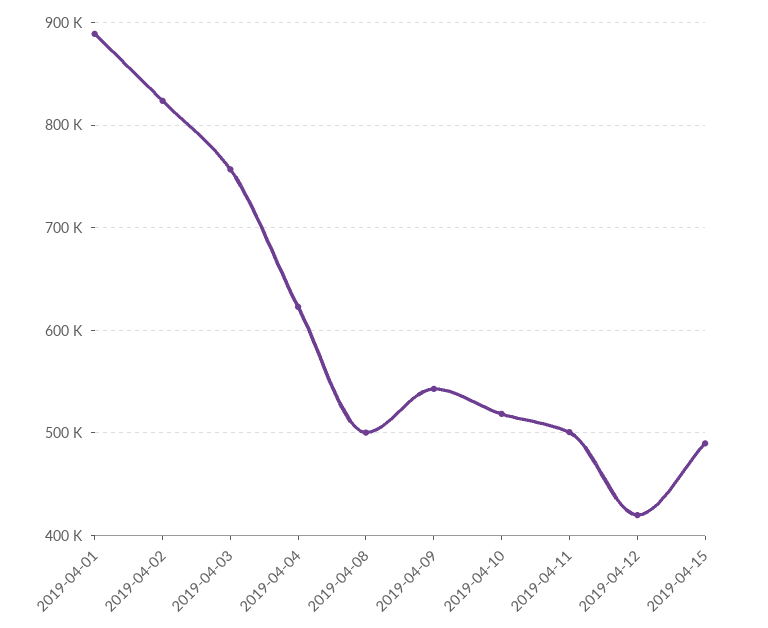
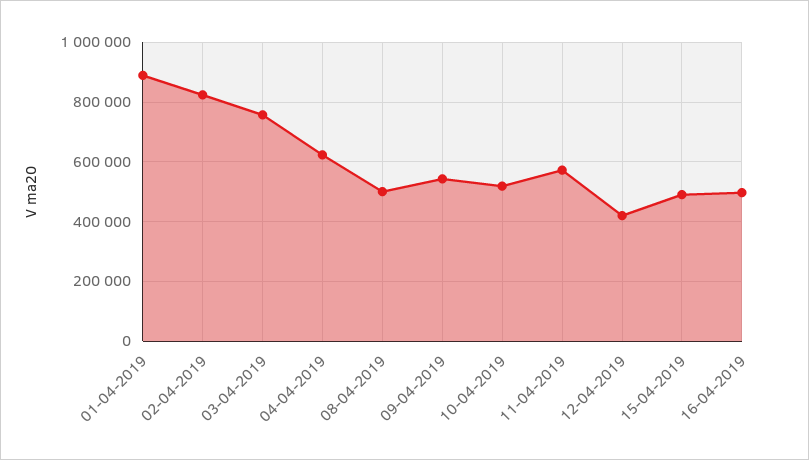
2019-04-11: 500000 -> 575000
16-04-2019: none -> 500000

